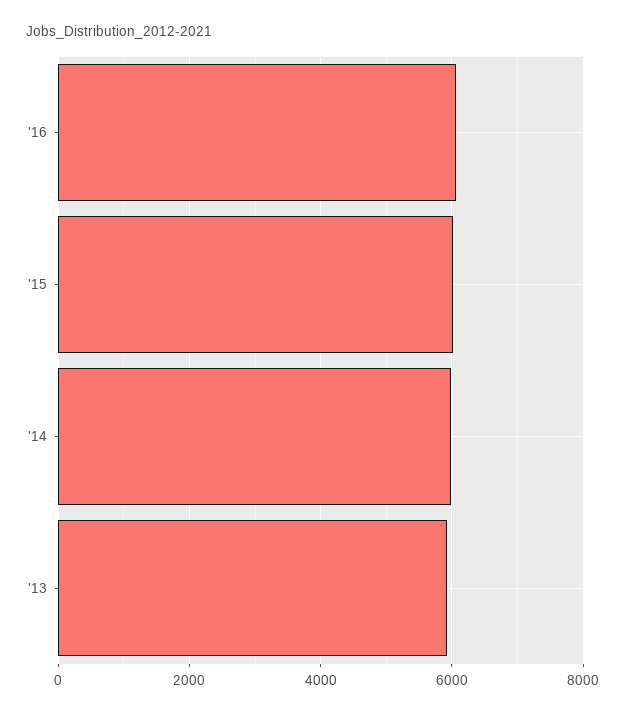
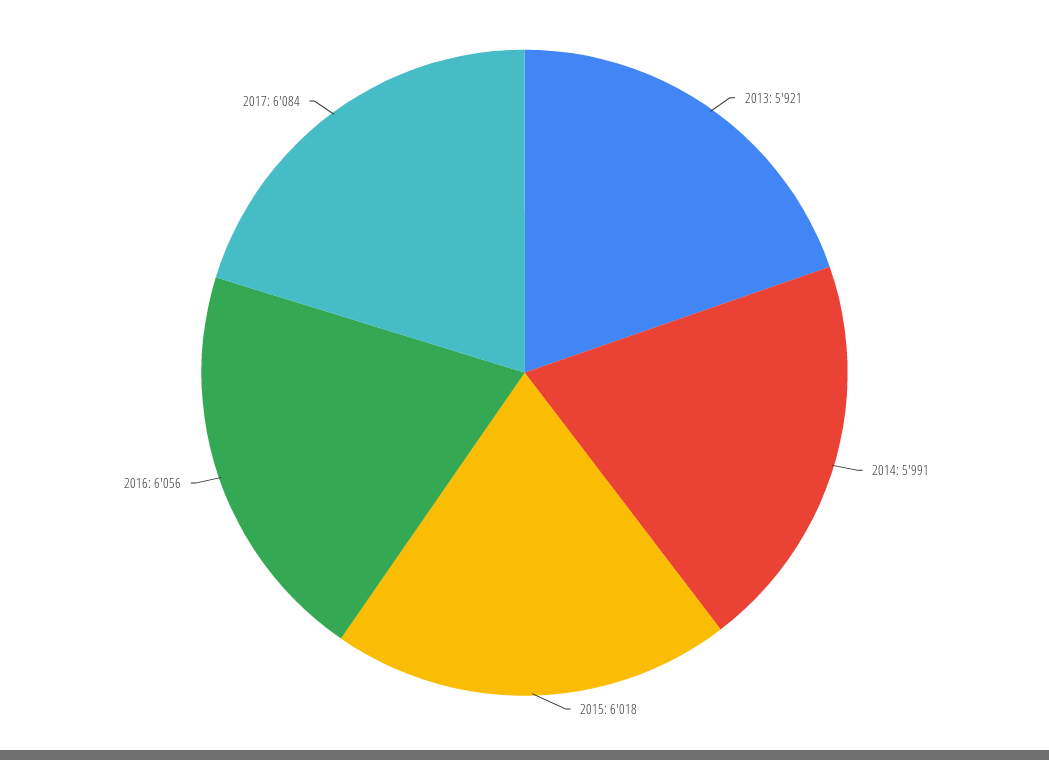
2017: none -> 6084

